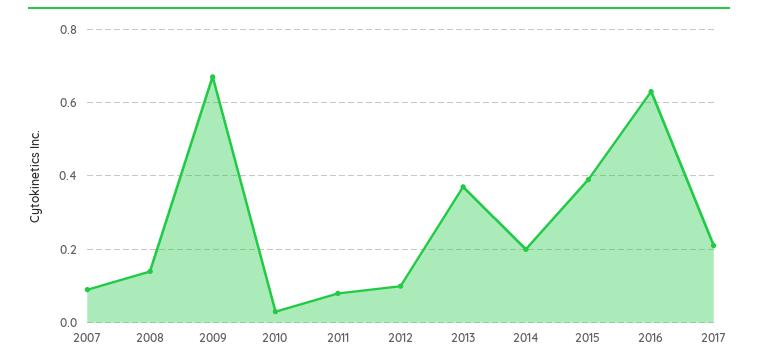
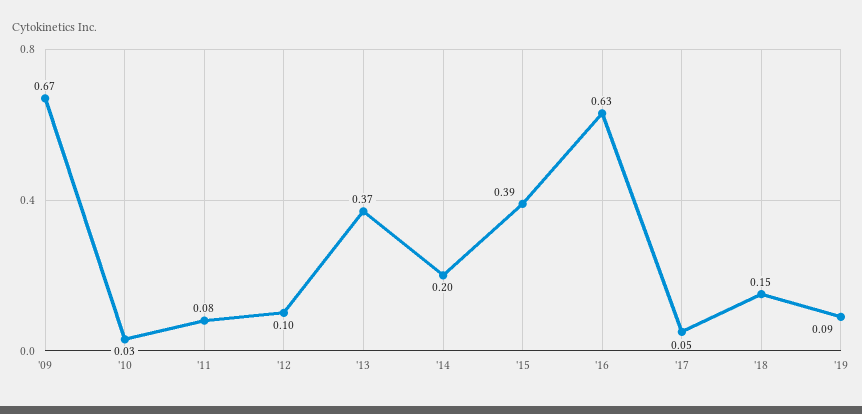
2007: 0.1 -> none
2008: 0.15 -> none
2017: 0.2 -> 0.05
'18: none -> 0.15
'19: none -> 0.09

